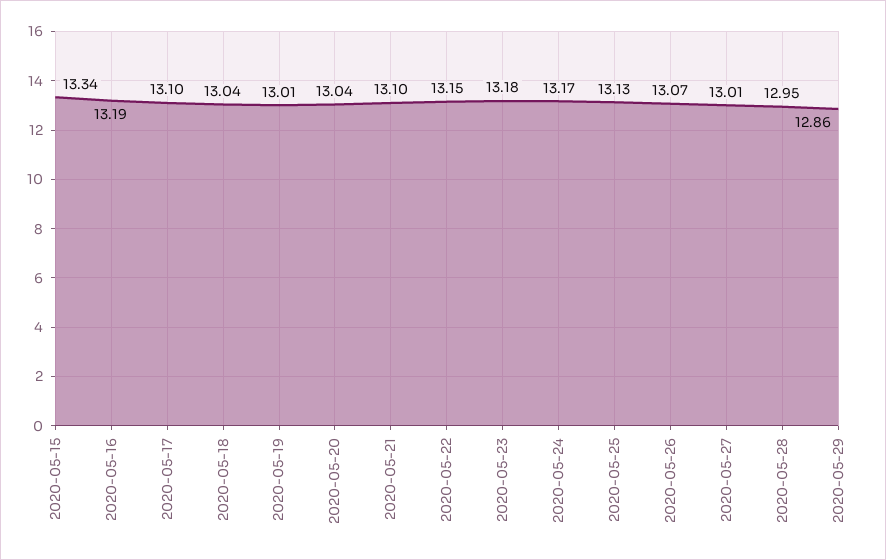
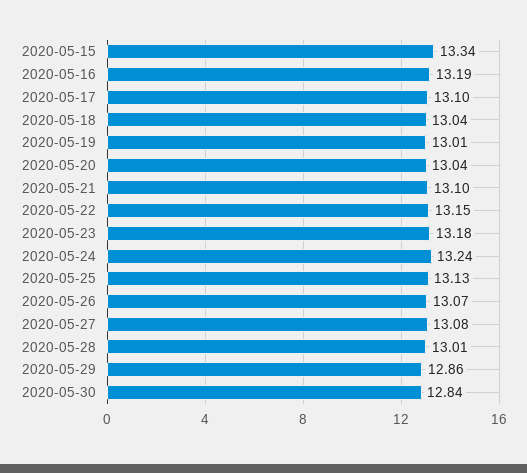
2020-05-24: 13.17 -> 13.24
2020-05-27: 13.01 -> 13.08
2020-05-28: 12.95 -> 13.01
2020-05-30: none -> 12.84

